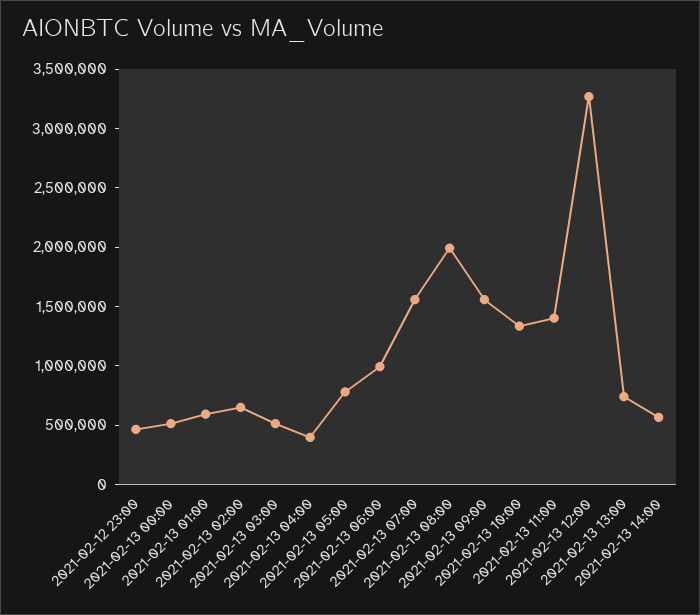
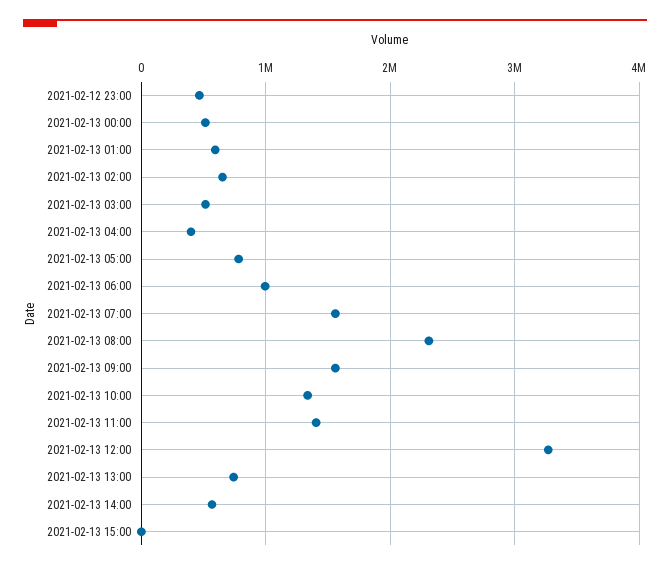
2021-02-13 08:00: 2000000 -> 2300000
2021-02-13 15:00: none -> 0

